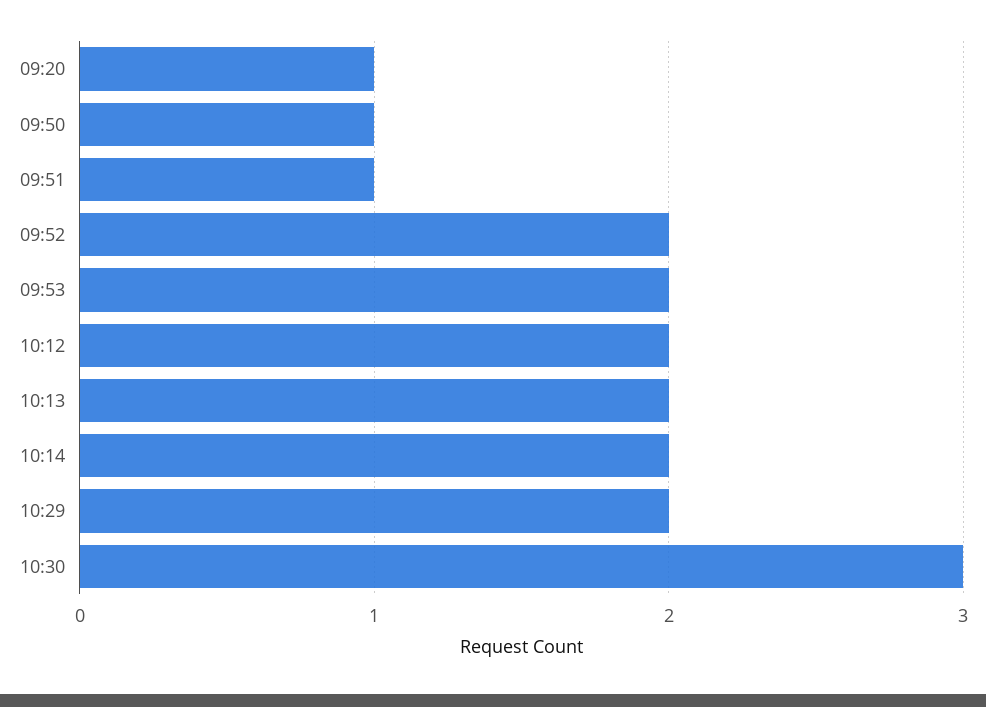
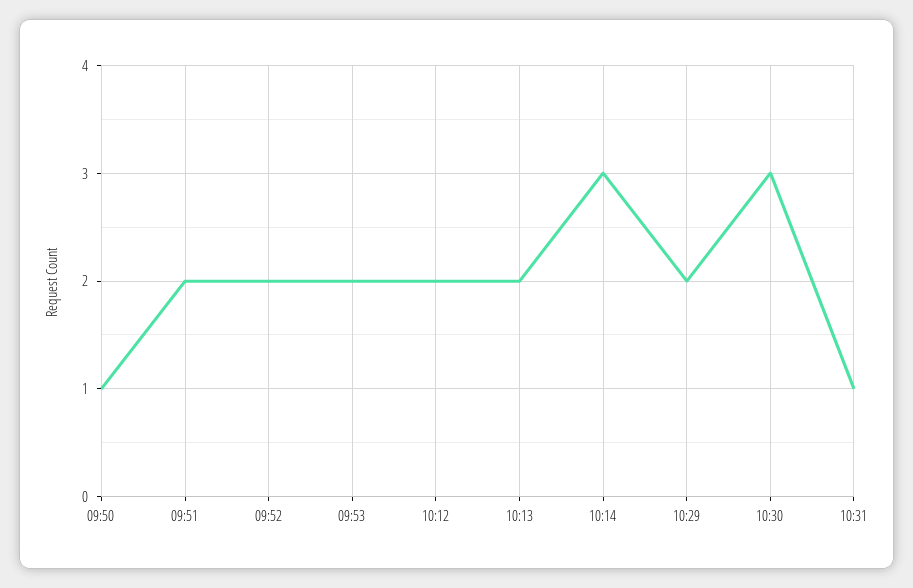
09:20: 1 -> none
09:51: 1 -> 2
10:14: 2 -> 3
10:31: none -> 1

